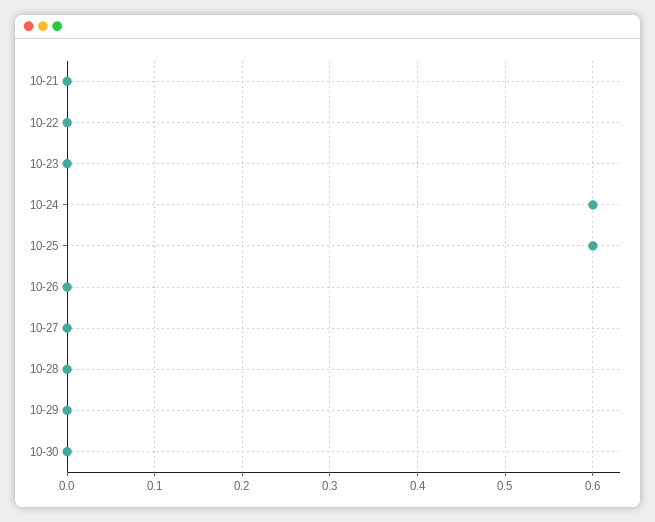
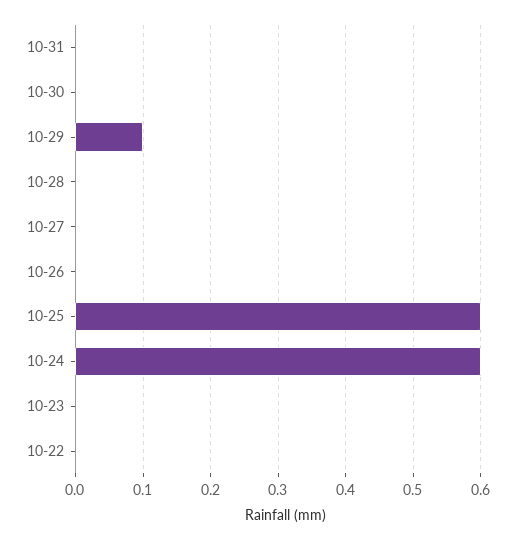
10-21: 0 -> none
10-29: 0 -> 0.1
10-31: none -> 0

